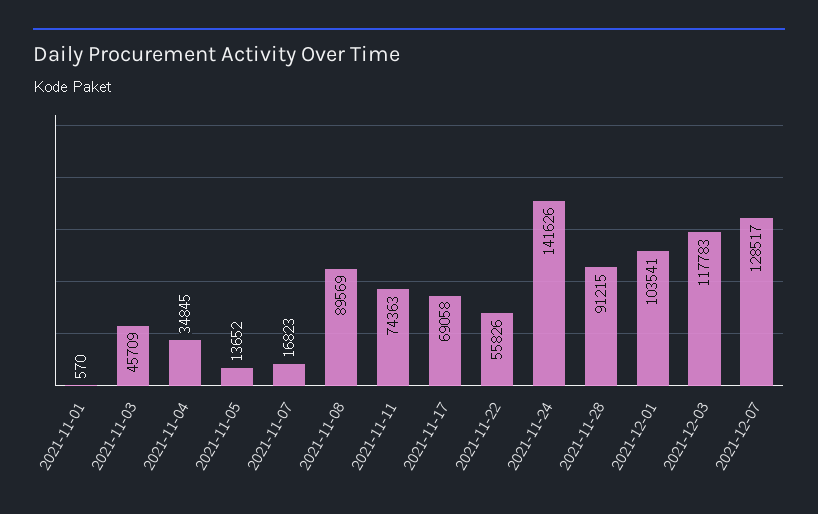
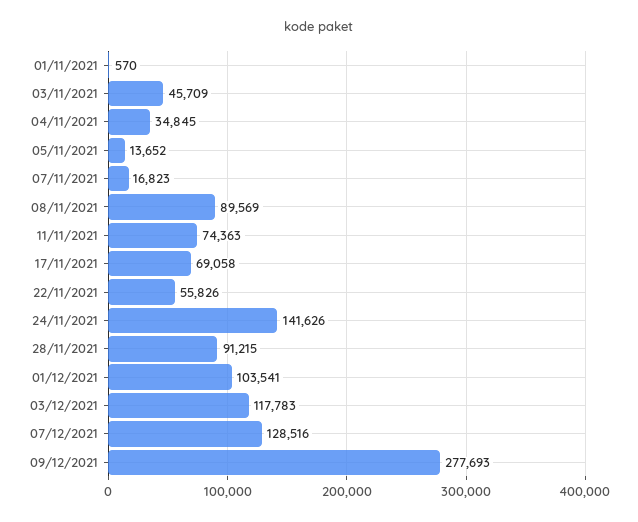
2021-12-07: 128517 -> 128516
09/12/2021: none -> 277693

